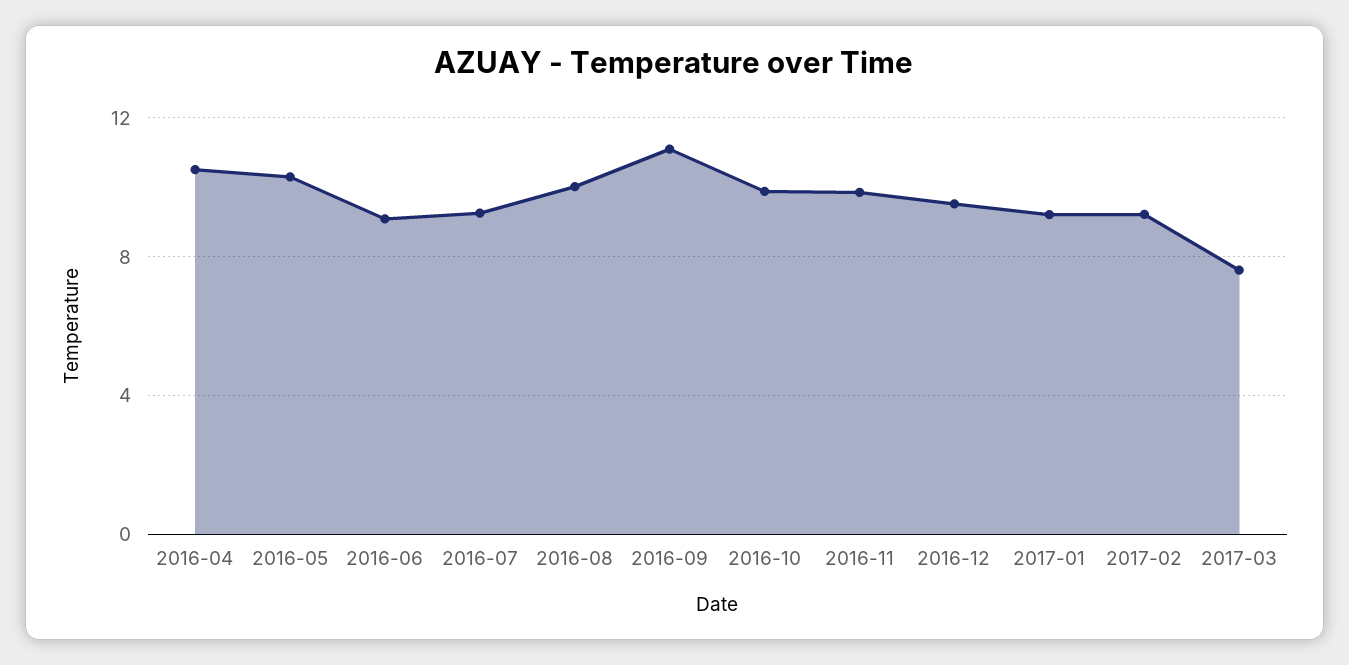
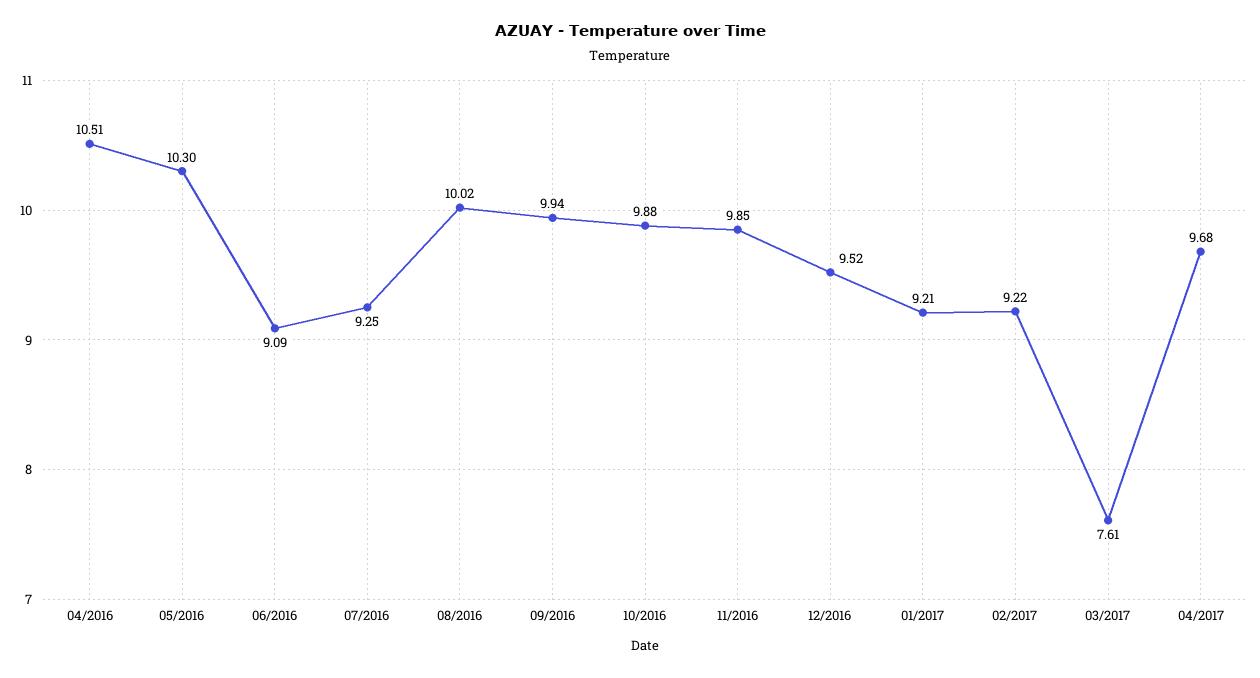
2016-09: 11 -> 9.94
04/2017: none -> 9.68

